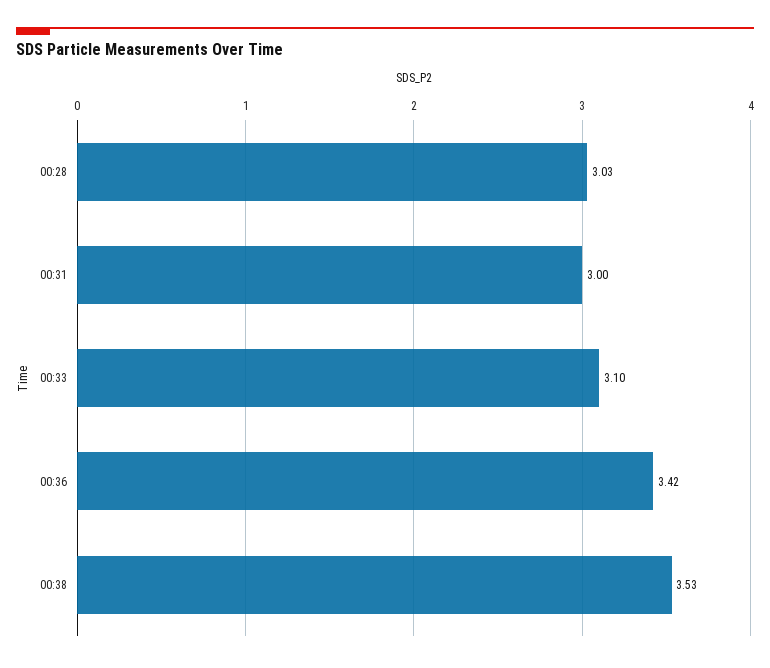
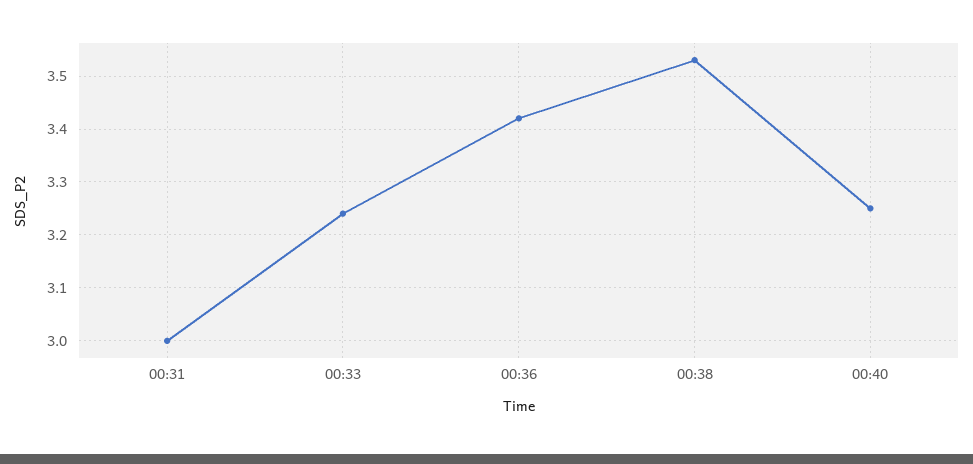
00:28: 3.03 -> none
00:33: 3.1 -> 3.25
00:40: none -> 3.25

